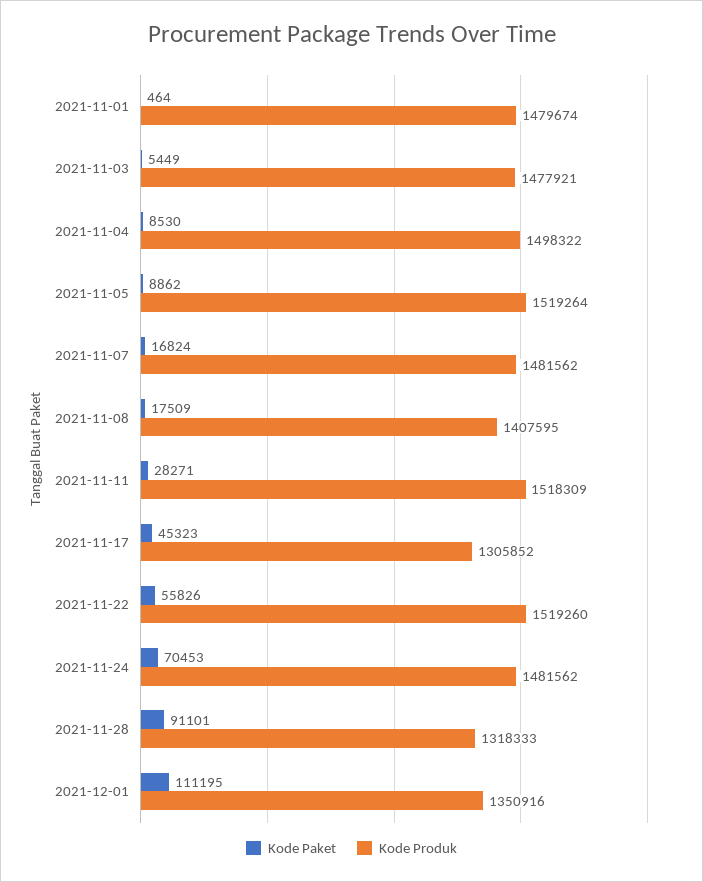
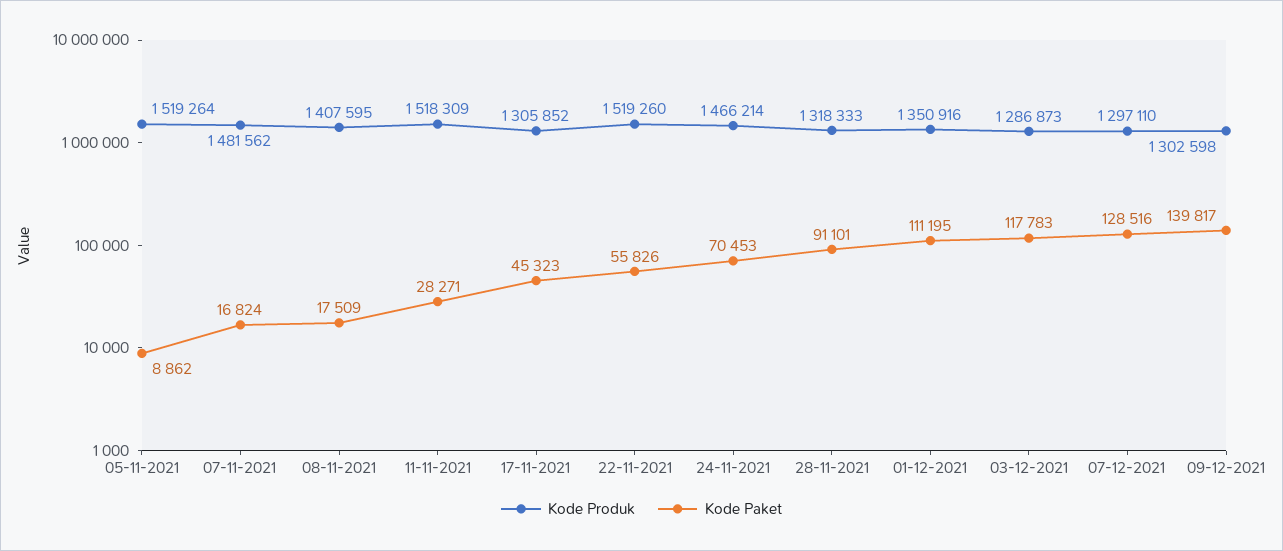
Kode Paket, 2021-11-01: 464 -> none
Kode Produk, 2021-11-01: 1479674 -> none
Kode Paket, 2021-11-03: 5449 -> none
Kode Produk, 2021-11-03: 1477921 -> none
Kode Paket, 2021-11-04: 8530 -> none
Kode Produk, 2021-11-04: 1498322 -> none
Kode Produk, 2021-11-24: 1481562 -> 1466214
Kode Produk, 03-12-2021: none -> 1286873
Kode Paket, 03-12-2021: none -> 117783
Kode Produk, 07-12-2021: none -> 1297110
Kode Paket, 07-12-2021: none -> 128516
Kode Produk, 09-12-2021: none -> 1302598
Kode Paket, 09-12-2021: none -> 139817

